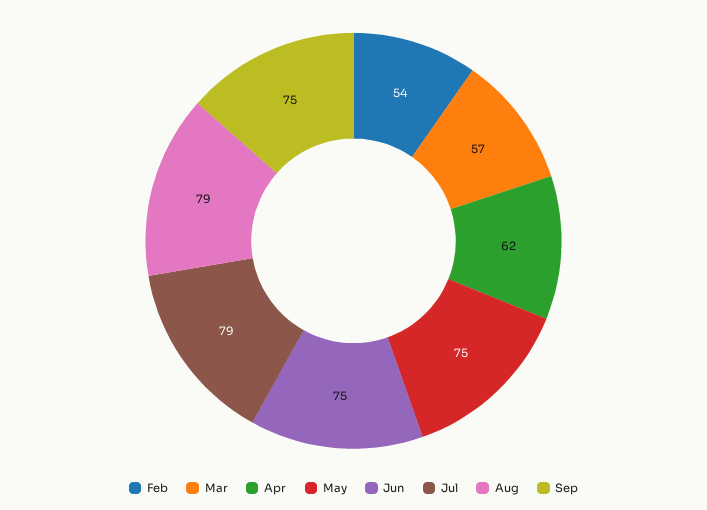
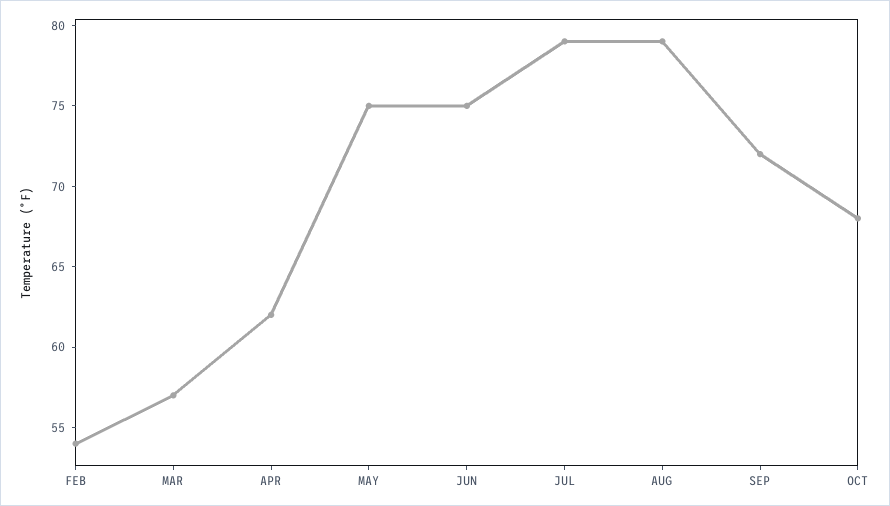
Sep: 75 -> 72
OCT: none -> 68

